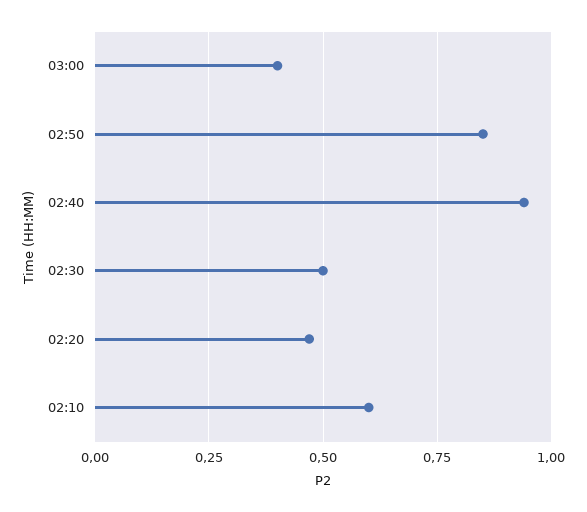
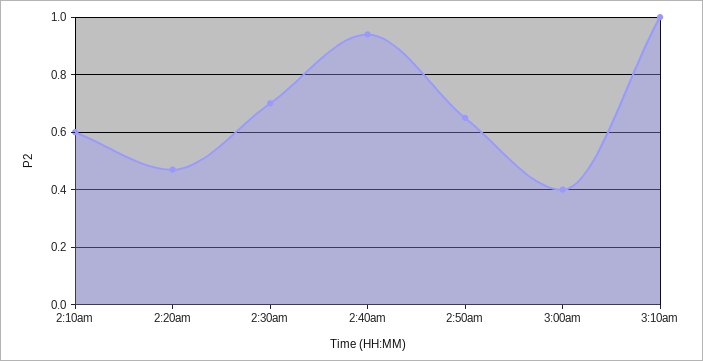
02:50: 0.85 -> 0.65
02:30: 0.5 -> 0.7
3:10am: none -> 1

